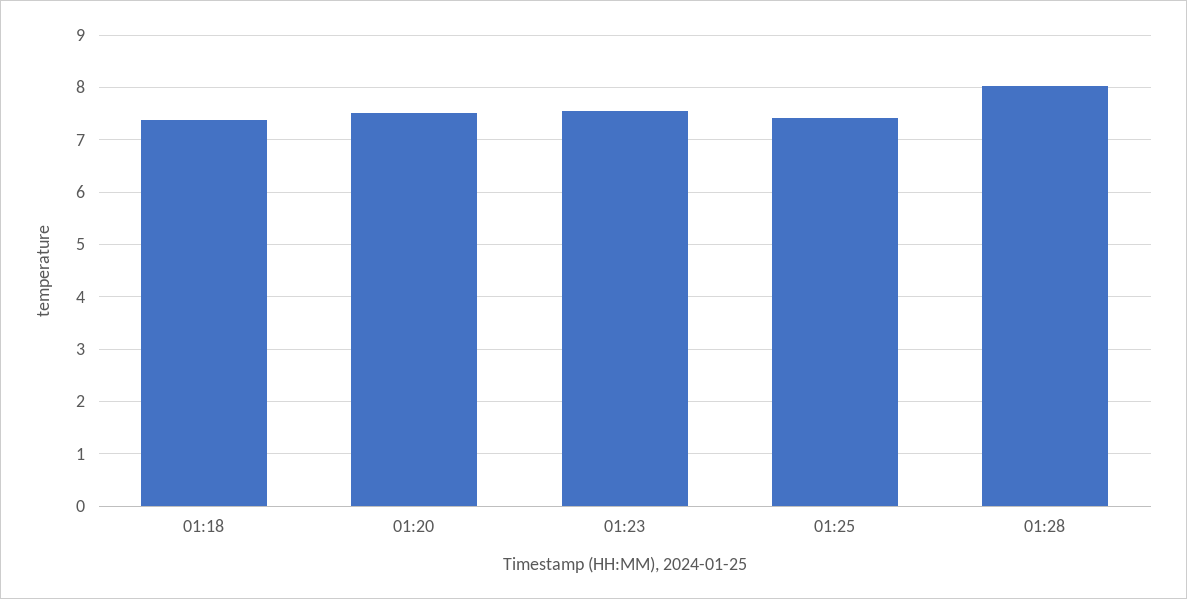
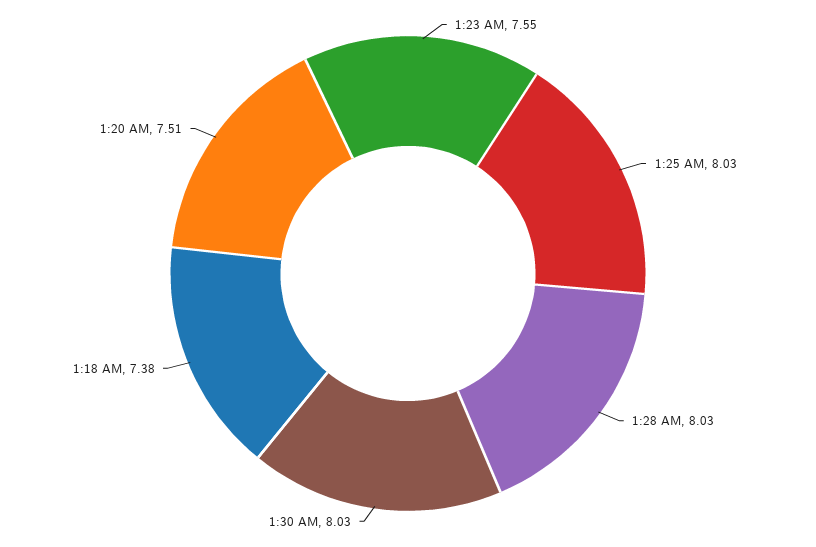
01:25: 7.4 -> 8.03
1:30 AM: none -> 8.03

